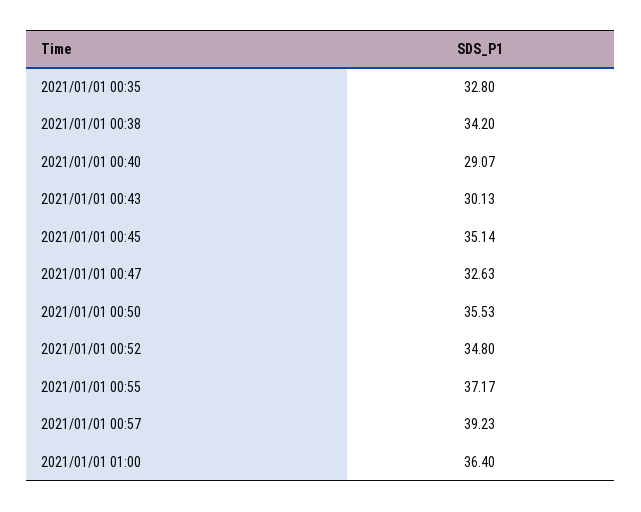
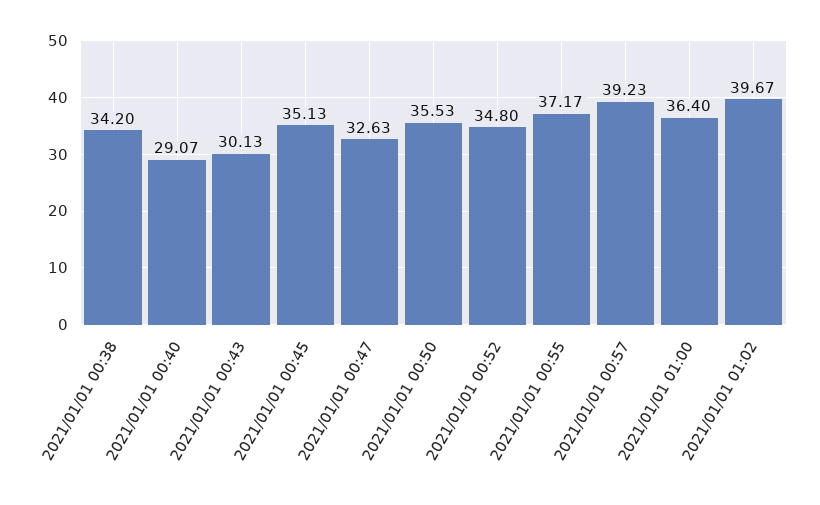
2021/01/01 00:35: 32.8 -> none
2021/01/01 00:45: 35.14 -> 35.13
2021/01/01 01:02: none -> 39.67

